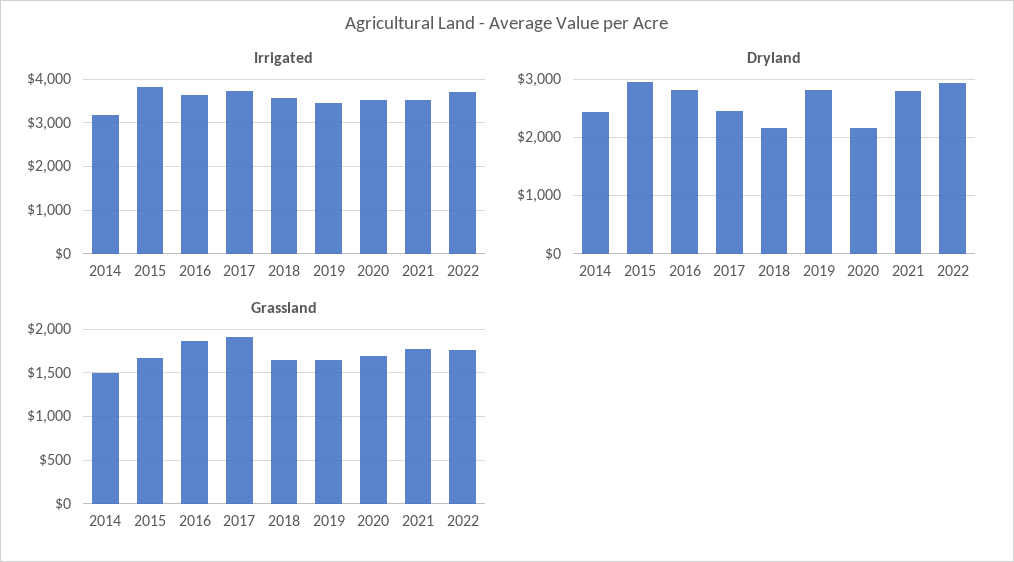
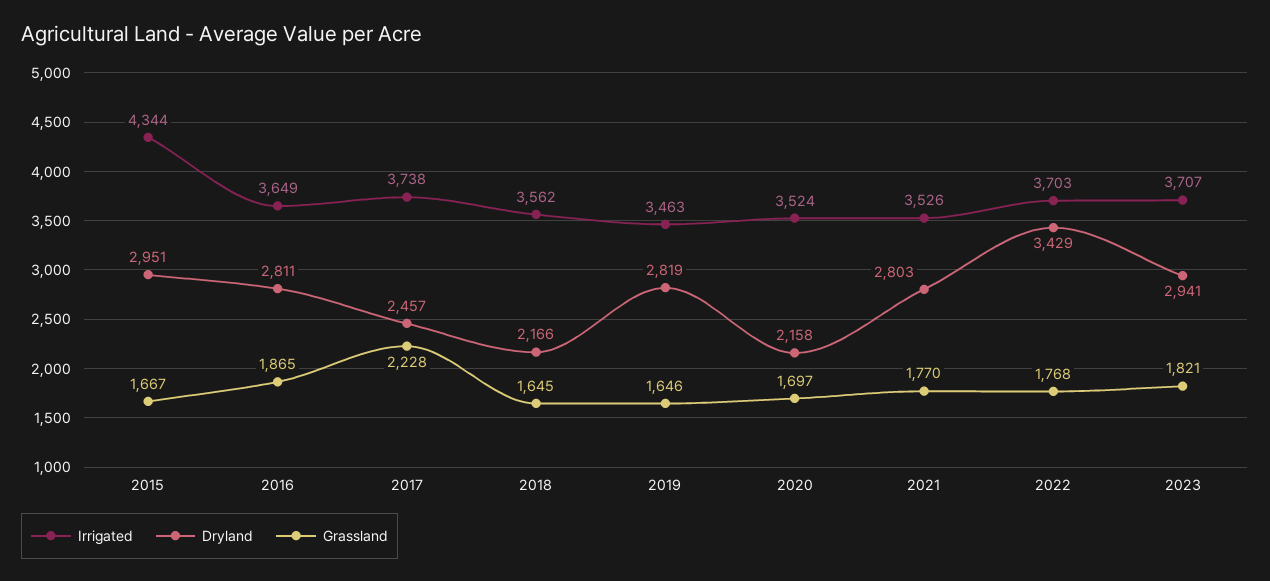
Irrigated, 2014: 3200 -> none
Irrigated, 2015: 3800 -> 4344
Dryland, 2014: 2400 -> none
Dryland, 2022: 3000 -> 3429
Grassland, 2014: 1500 -> none
Grassland, 2017: 1900 -> 2228
Irrigated, 2023: none -> 3707
Dryland, 2023: none -> 2941
Grassland, 2023: none -> 1821

